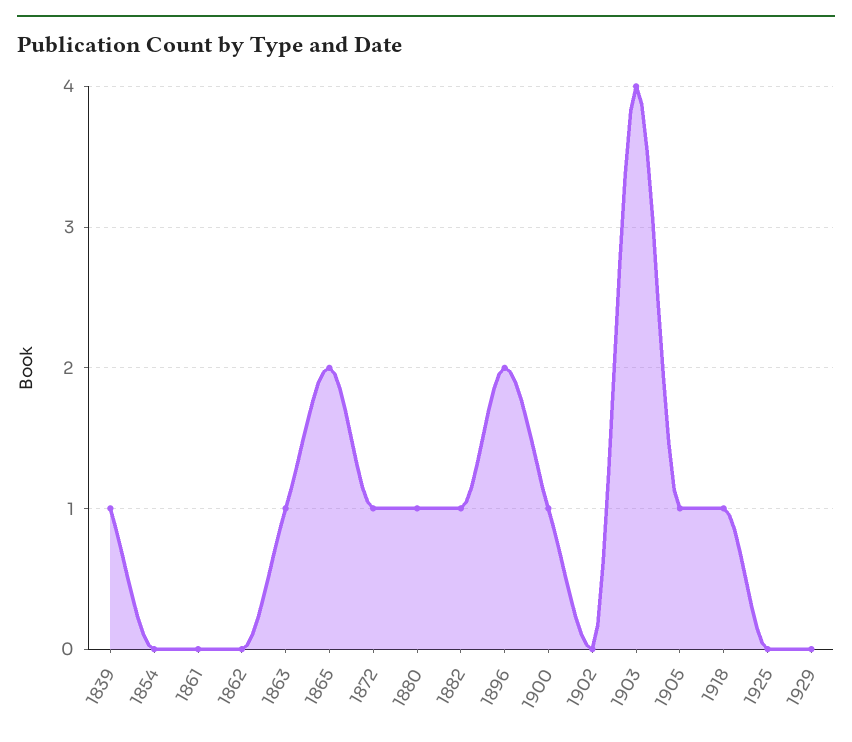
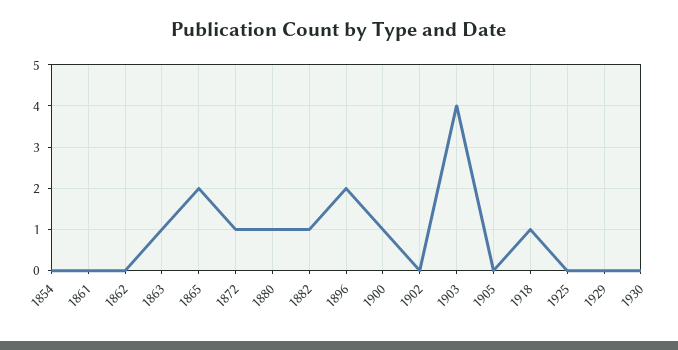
1839: 1 -> none
1905: 1 -> 0
1930: none -> 0

